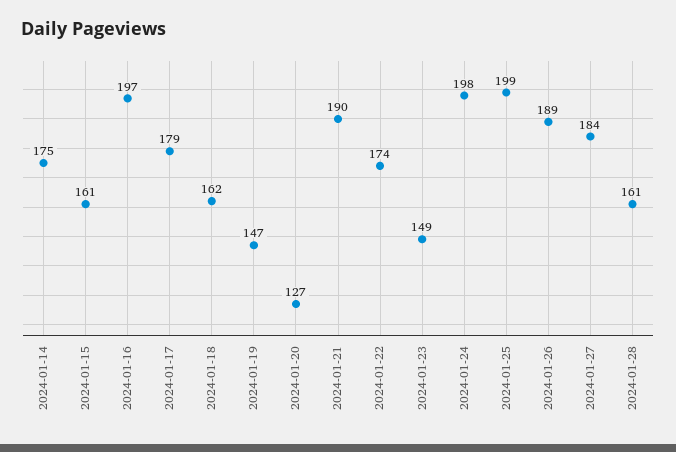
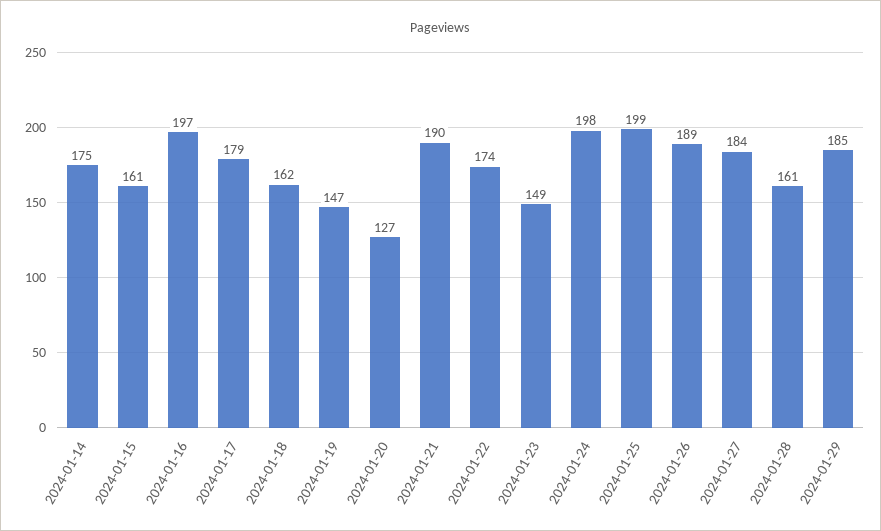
2024-01-29: none -> 185

